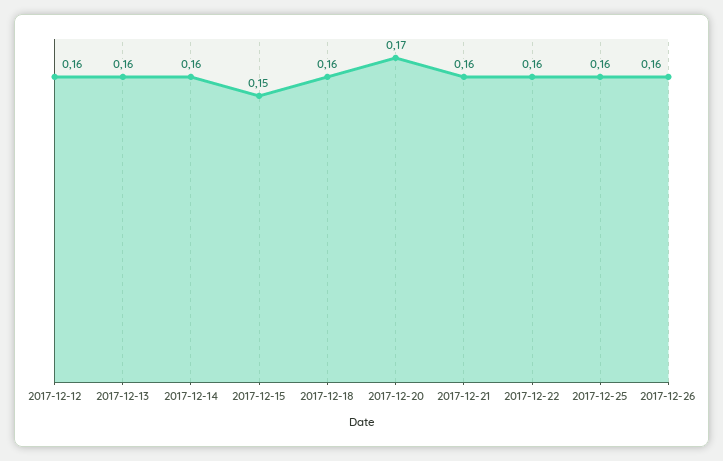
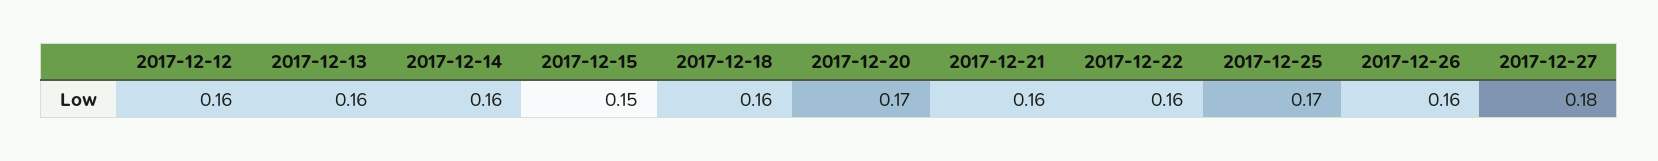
2017-12-25: 0.16 -> 0.17
2017-12-27: none -> 0.18

